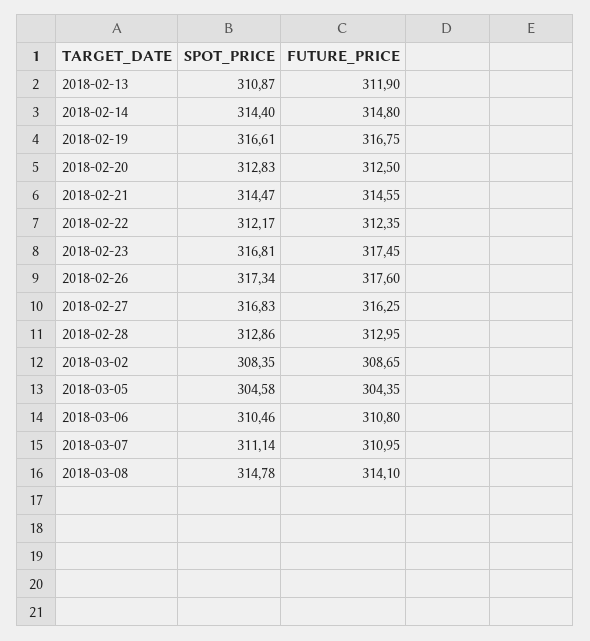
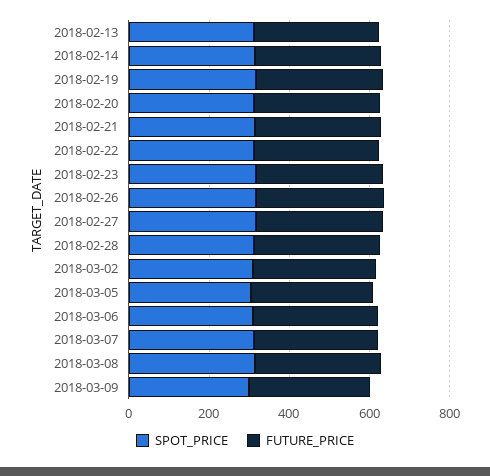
SPOT_PRICE, 2018-03-09: none -> 300
FUTURE_PRICE, 2018-03-09: none -> 300

